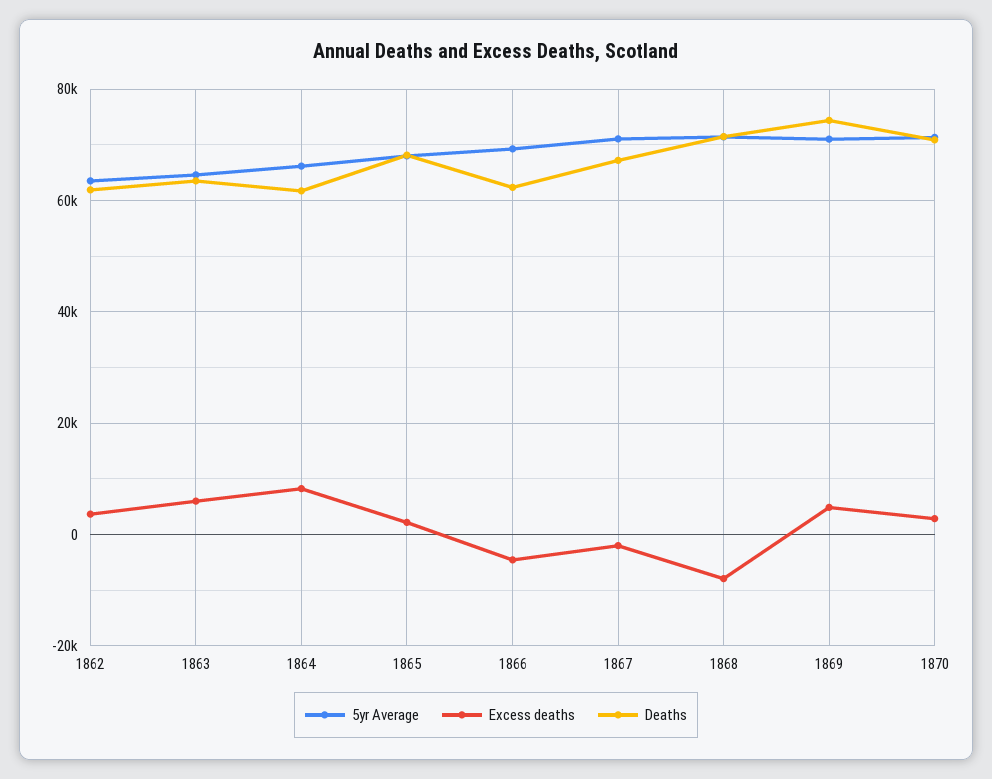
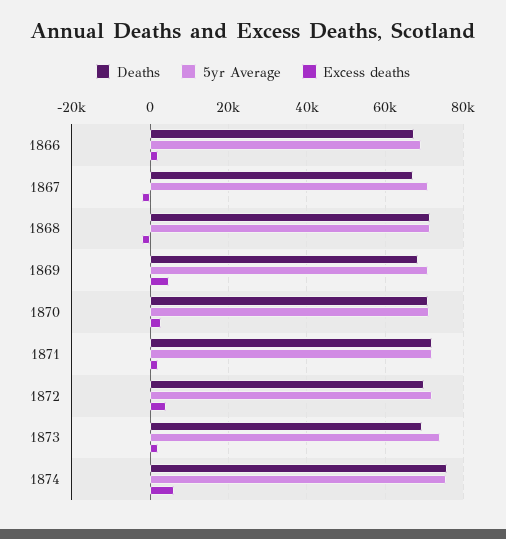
5yr Average, 1862: 64000 -> none
Excess deaths, 1862: 4000 -> none
Deaths, 1862: 62000 -> none
5yr Average, 1863: 64000 -> none
Excess deaths, 1863: 6000 -> none
Deaths, 1863: 64000 -> none
5yr Average, 1864: 66000 -> none
Excess deaths, 1864: 8000 -> none
Deaths, 1864: 62000 -> none
5yr Average, 1865: 68000 -> none
Excess deaths, 1865: 2000 -> none
Deaths, 1865: 68000 -> none
Excess deaths, 1866: -4000 -> 2000
Deaths, 1866: 62000 -> 68000
Excess deaths, 1868: -8000 -> -2000
Deaths, 1869: 74000 -> 68000
Deaths, 1871: none -> 72000
5yr Average, 1871: none -> 72000
Excess deaths, 1871: none -> 2000
Deaths, 1872: none -> 70000
5yr Average, 1872: none -> 72000
Excess deaths, 1872: none -> 4000
Deaths, 1873: none -> 70000
5yr Average, 1873: none -> 74000
Excess deaths, 1873: none -> 2000
Deaths, 1874: none -> 76000
5yr Average, 1874: none -> 76000
Excess deaths, 1874: none -> 6000

